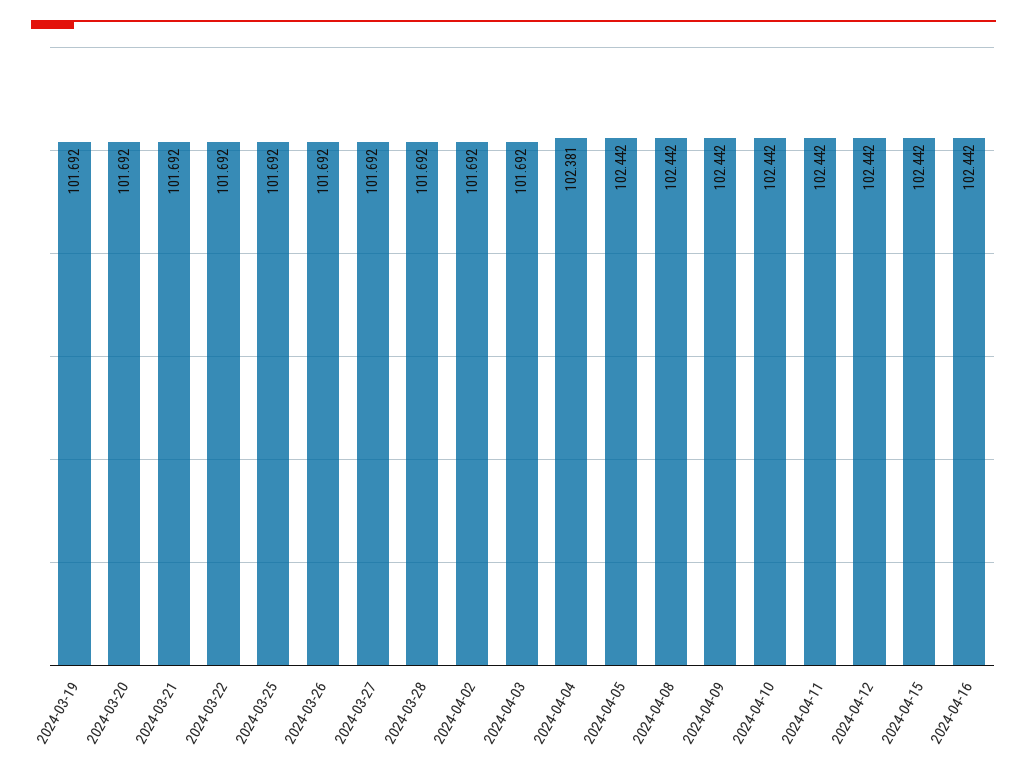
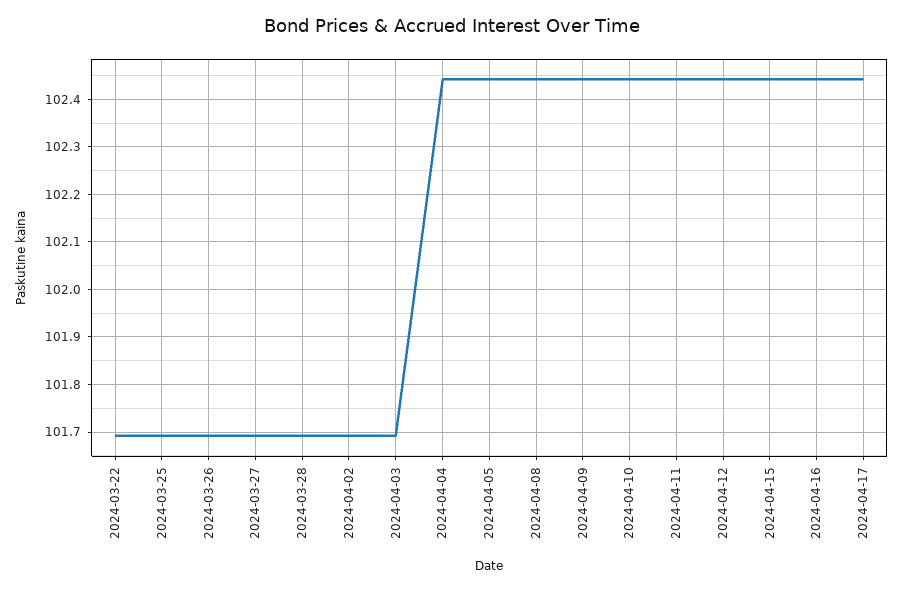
2024-03-19: 101.692 -> none
2024-03-20: 101.692 -> none
2024-03-21: 101.692 -> none
2024-04-04: 102.381 -> 102.44
2024-04-17: none -> 102.44

